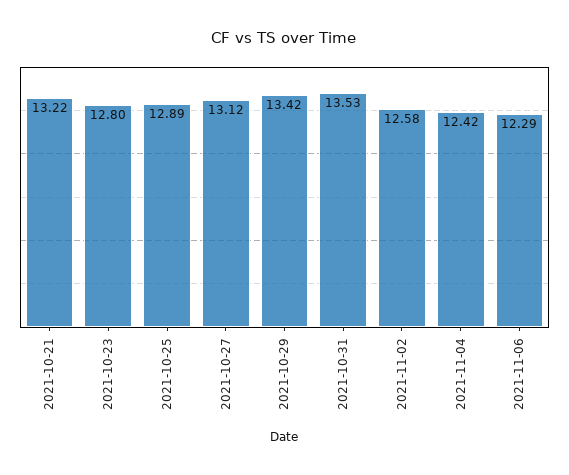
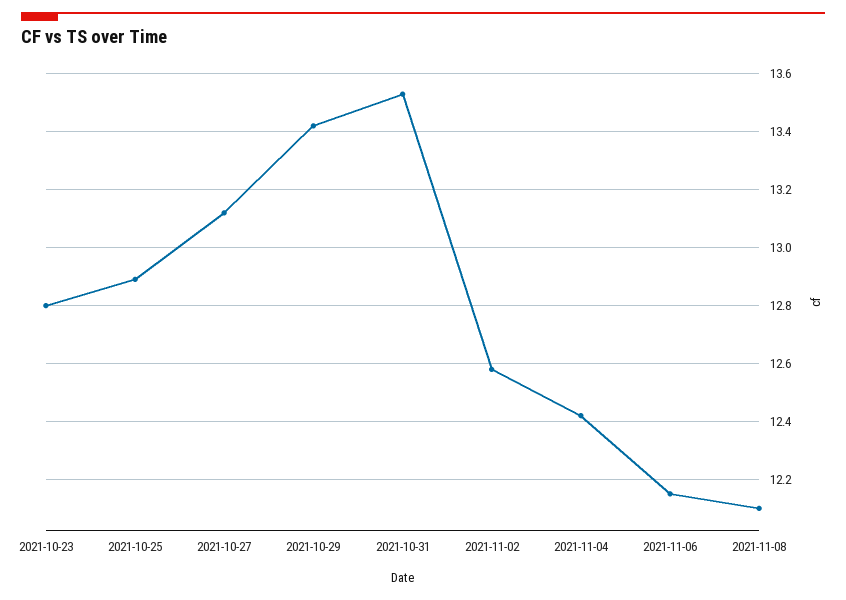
2021-10-21: 13.22 -> none
2021-11-06: 12.29 -> 12.15
2021-11-08: none -> 12.1

